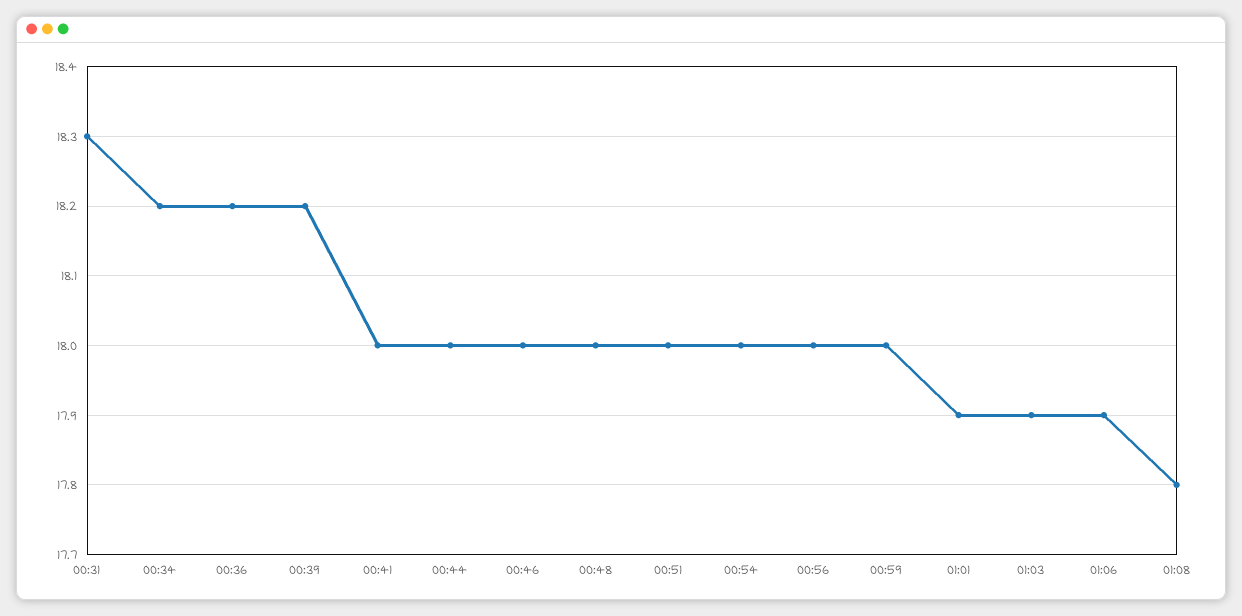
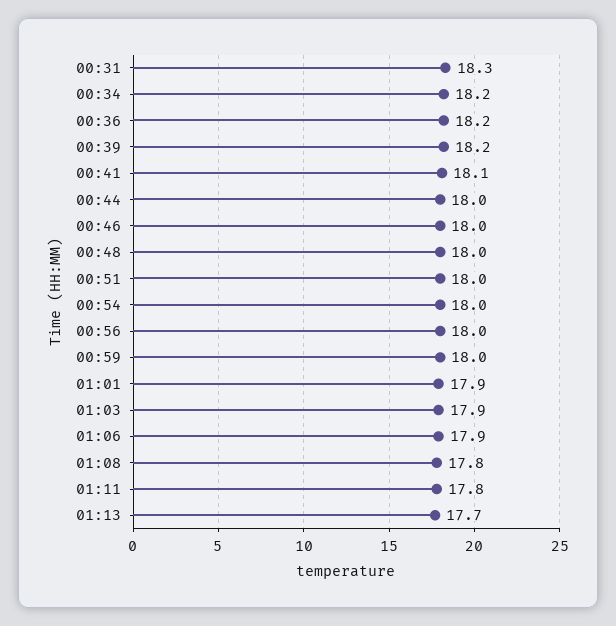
00:41: 18 -> 18.1
01:11: none -> 17.8
01:13: none -> 17.7

